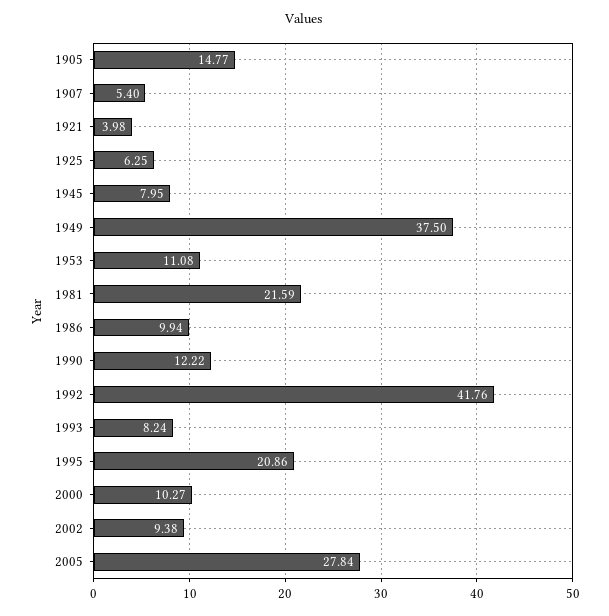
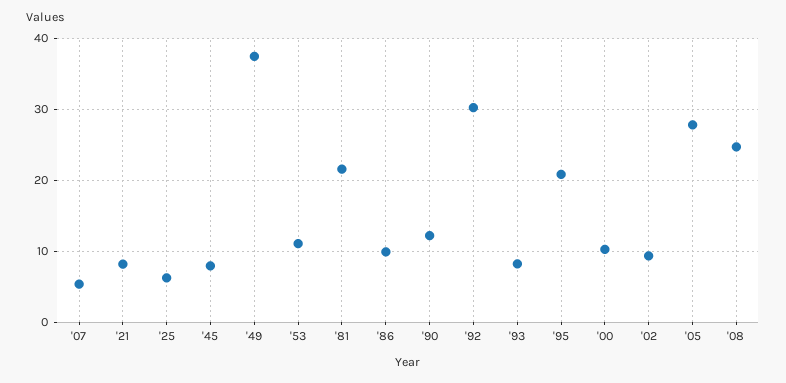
1905: 14.77 -> none
1921: 3.98 -> 8
1992: 41.76 -> 30
'08: none -> 25

